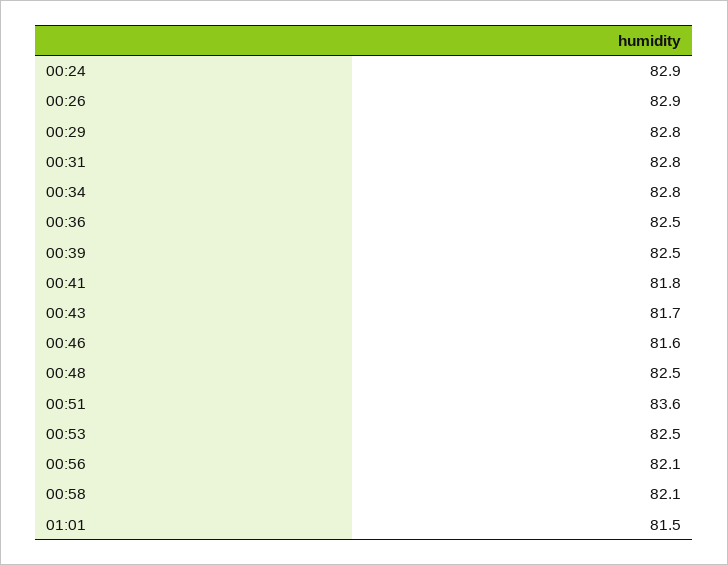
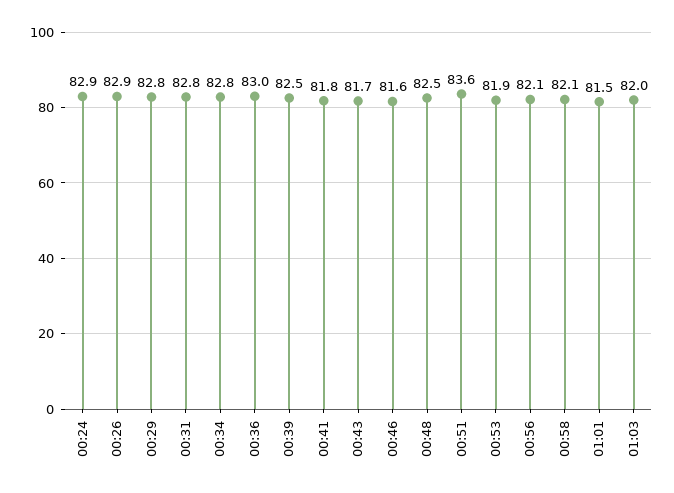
00:36: 82.5 -> 83
00:53: 82.5 -> 81.9
01:03: none -> 82

